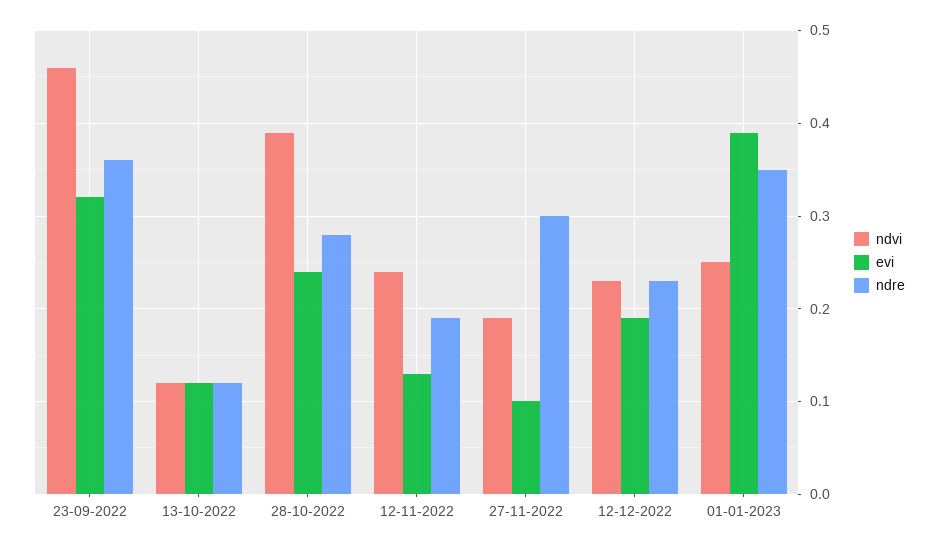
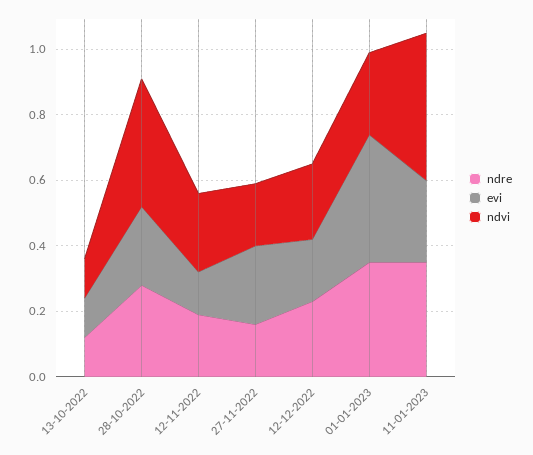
ndvi, 23-09-2022: 0.46 -> none
evi, 23-09-2022: 0.32 -> none
ndre, 23-09-2022: 0.36 -> none
evi, 27-11-2022: 0.1 -> 0.25
ndre, 27-11-2022: 0.3 -> 0.15
ndre, 11-01-2023: none -> 0.35
evi, 11-01-2023: none -> 0.25
ndvi, 11-01-2023: none -> 0.45

